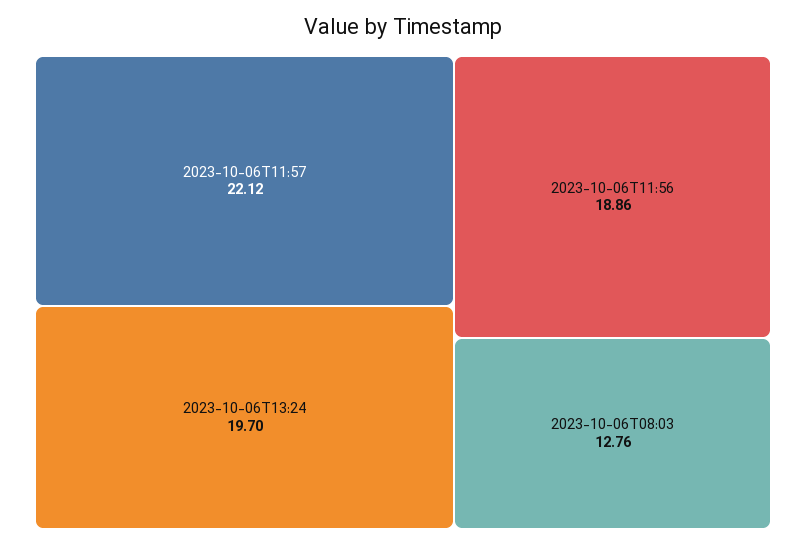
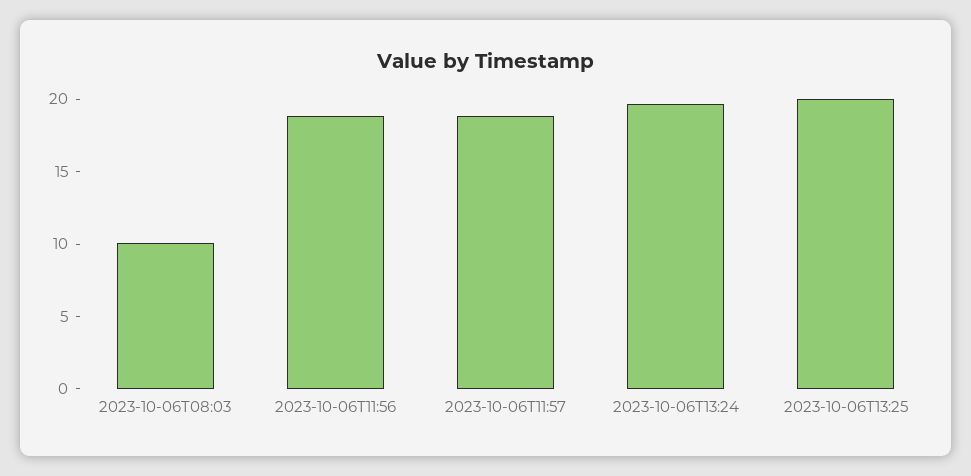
2023-10-06T11:57: 22.12 -> 19
2023-10-06T08:03: 12.76 -> 10
2023-10-06T13:25: none -> 20

